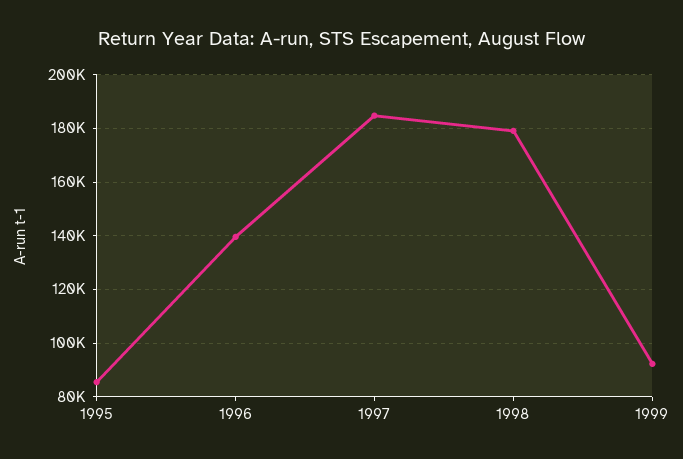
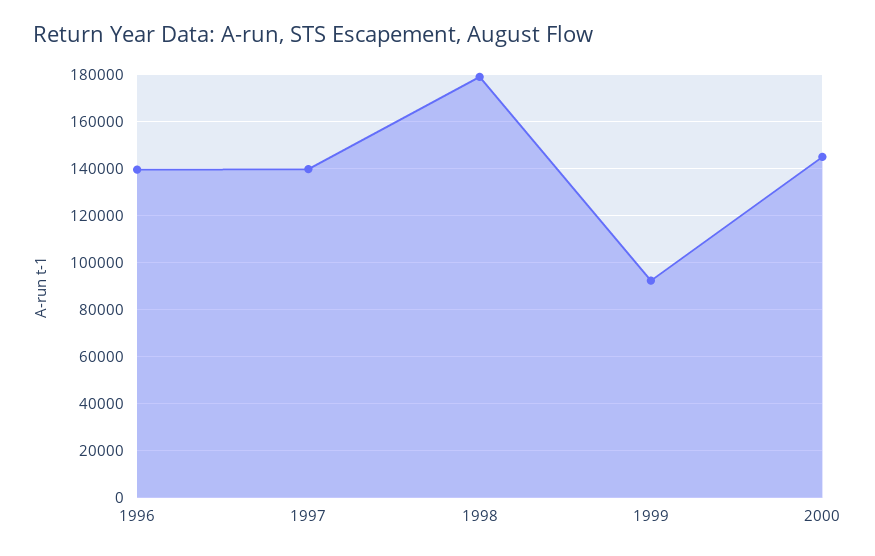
1995: 85000 -> none
1997: 185000 -> 140000
2000: none -> 145000

